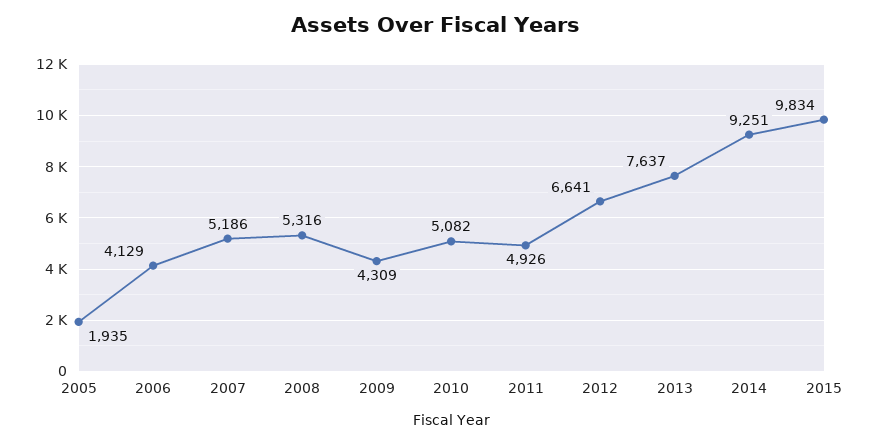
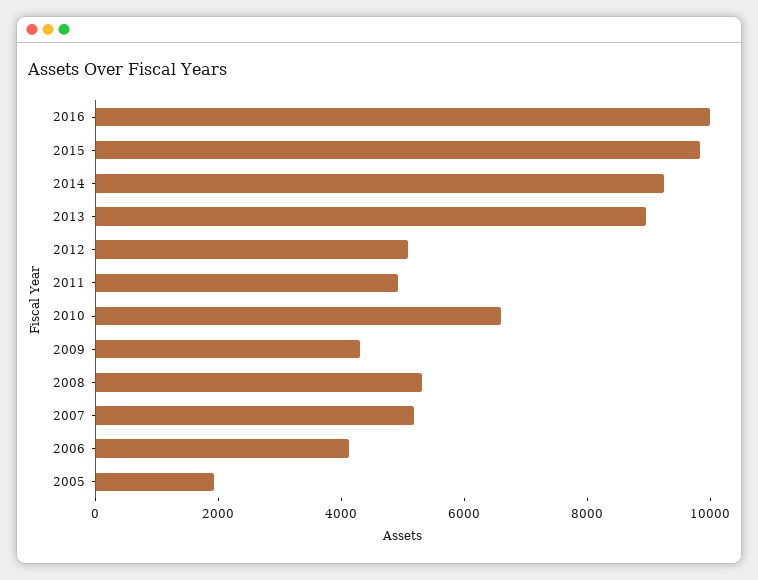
2010: 5082 -> 6500
2012: 6641 -> 5000
2013: 7637 -> 9000
2016: none -> 10000

